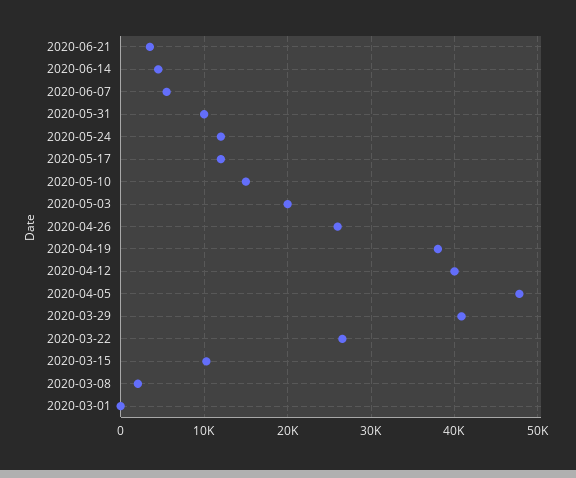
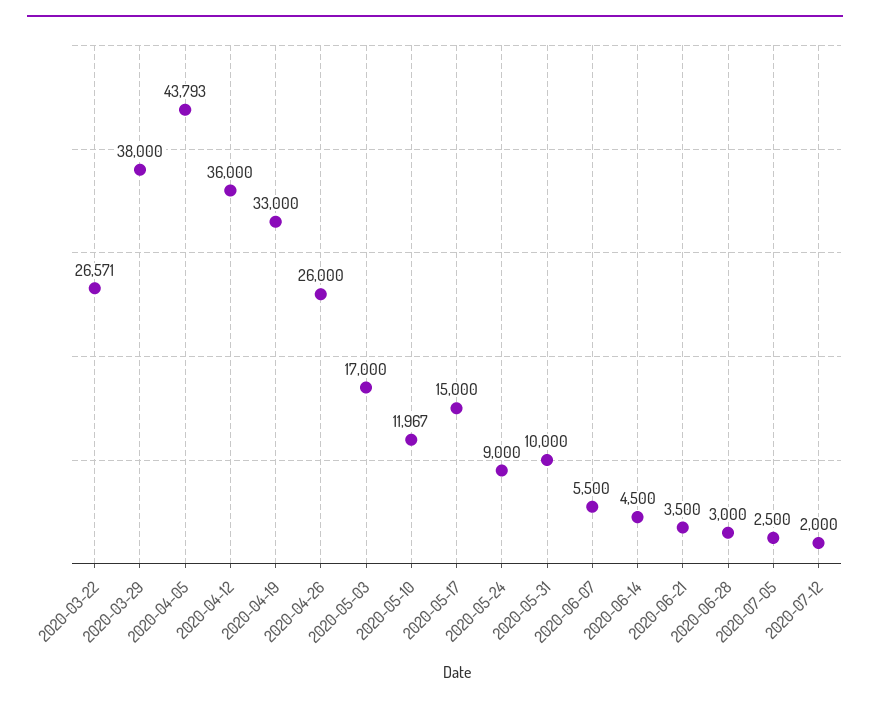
2020-05-24: 12000 -> 9000
2020-05-17: 12000 -> 15000
2020-05-10: 15000 -> 11967
2020-05-03: 20000 -> 17000
2020-04-19: 38000 -> 33000
2020-04-12: 40000 -> 36000
2020-04-05: 48000 -> 43793
2020-03-29: 41000 -> 38000
2020-03-15: 10000 -> none
2020-03-08: 2000 -> none
2020-03-01: 0 -> none
2020-06-28: none -> 3000
2020-07-05: none -> 2500
2020-07-12: none -> 2000

